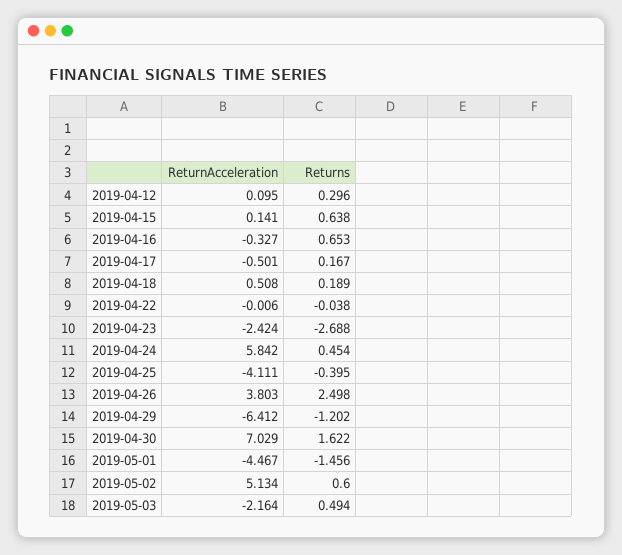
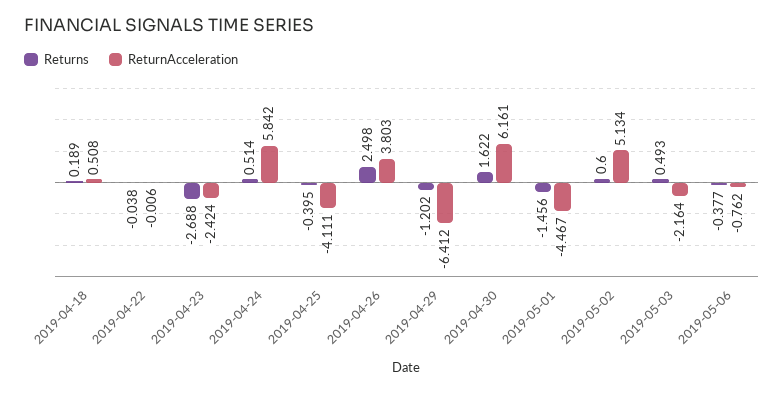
ReturnAcceleration, 2019-04-12: 0.095 -> none
Returns, 2019-04-12: 0.296 -> none
ReturnAcceleration, 2019-04-15: 0.141 -> none
Returns, 2019-04-15: 0.638 -> none
ReturnAcceleration, 2019-04-16: -0.327 -> none
Returns, 2019-04-16: 0.653 -> none
ReturnAcceleration, 2019-04-17: -0.501 -> none
Returns, 2019-04-17: 0.167 -> none
Returns, 2019-04-24: 0.454 -> 0.514
ReturnAcceleration, 2019-04-30: 7.029 -> 6.161
Returns, 2019-05-03: 0.494 -> 0.493
Returns, 2019-05-06: none -> -0.377
ReturnAcceleration, 2019-05-06: none -> -0.762

